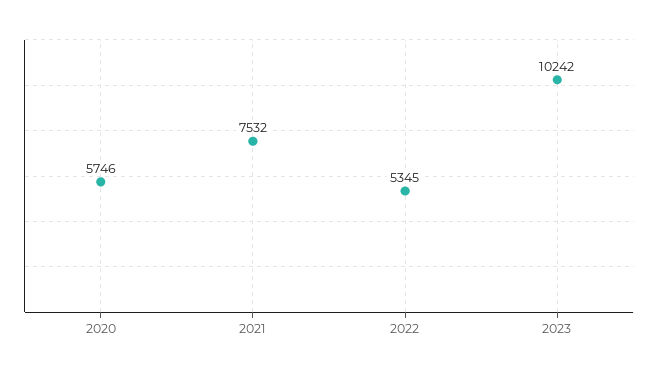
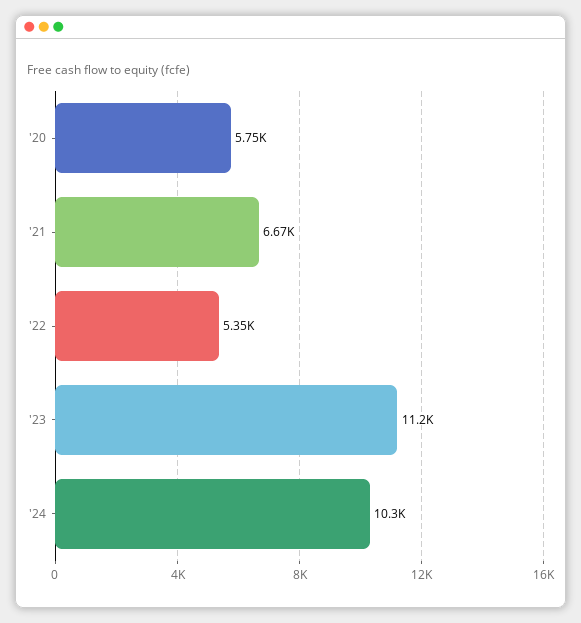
2021: 7532 -> 6670
2023: 10242 -> 11200
'24: none -> 10300

